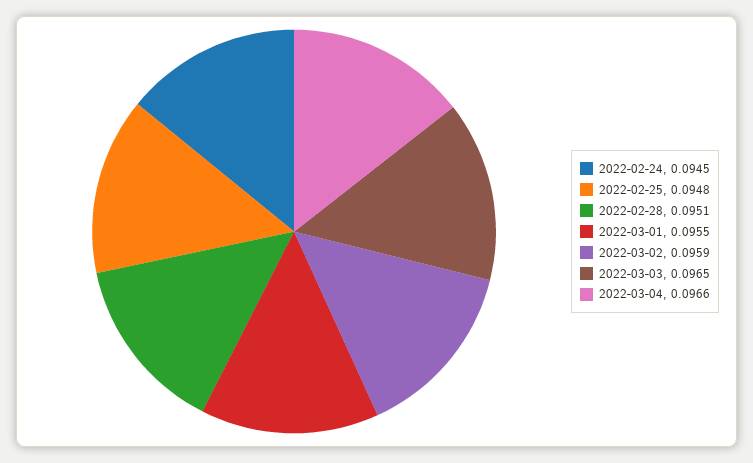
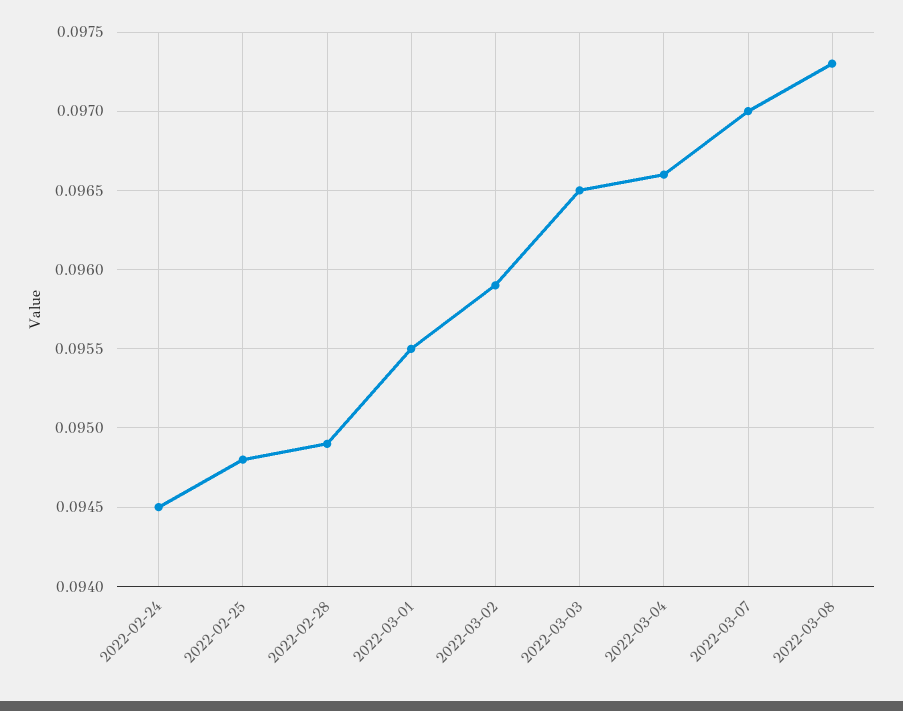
2022-02-28: 0.0951 -> 0.0949
2022-03-07: none -> 0.097
2022-03-08: none -> 0.0973

